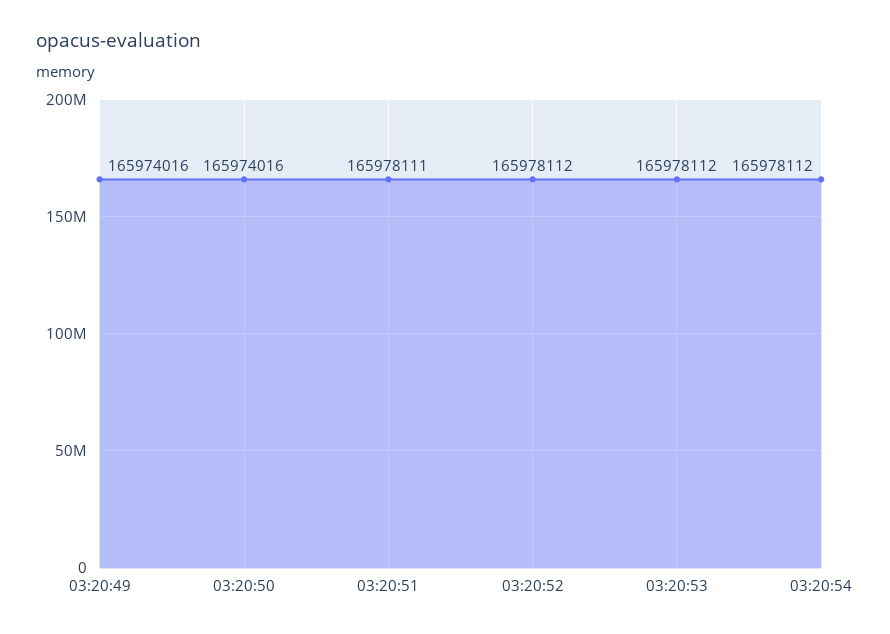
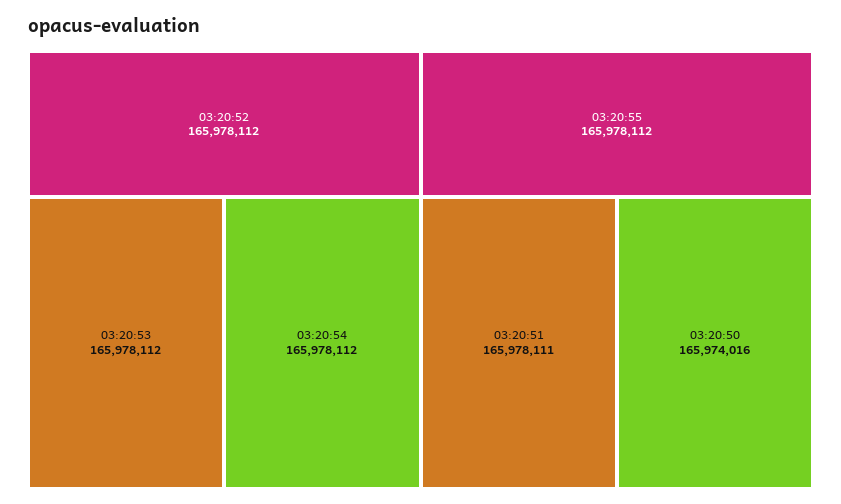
03:20:49: 165974016 -> none
03:20:55: none -> 165978112

